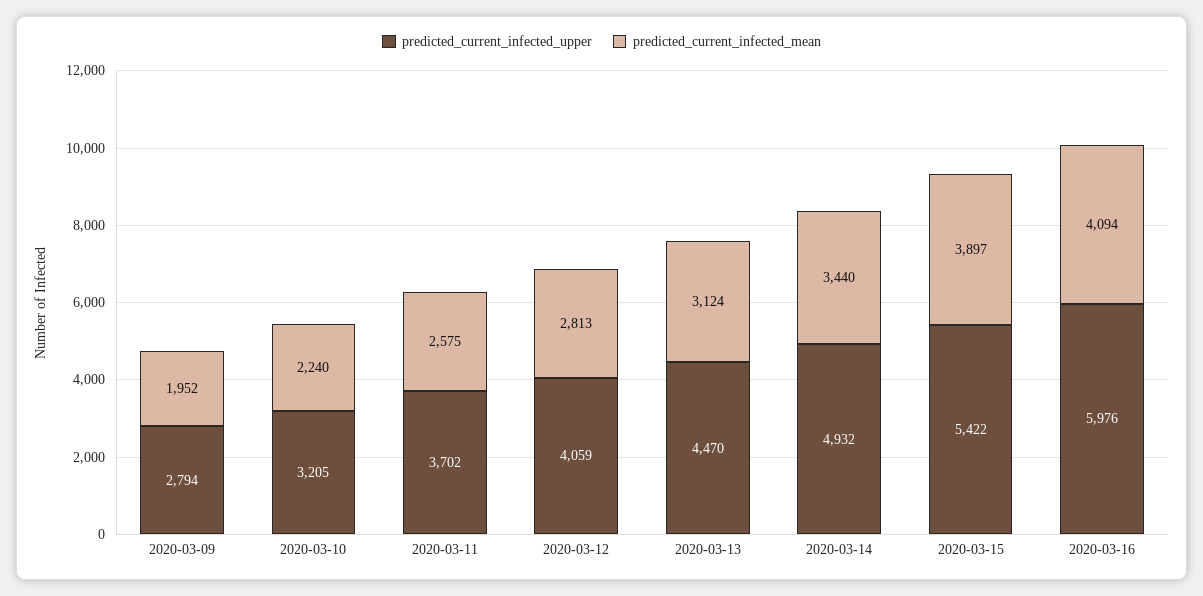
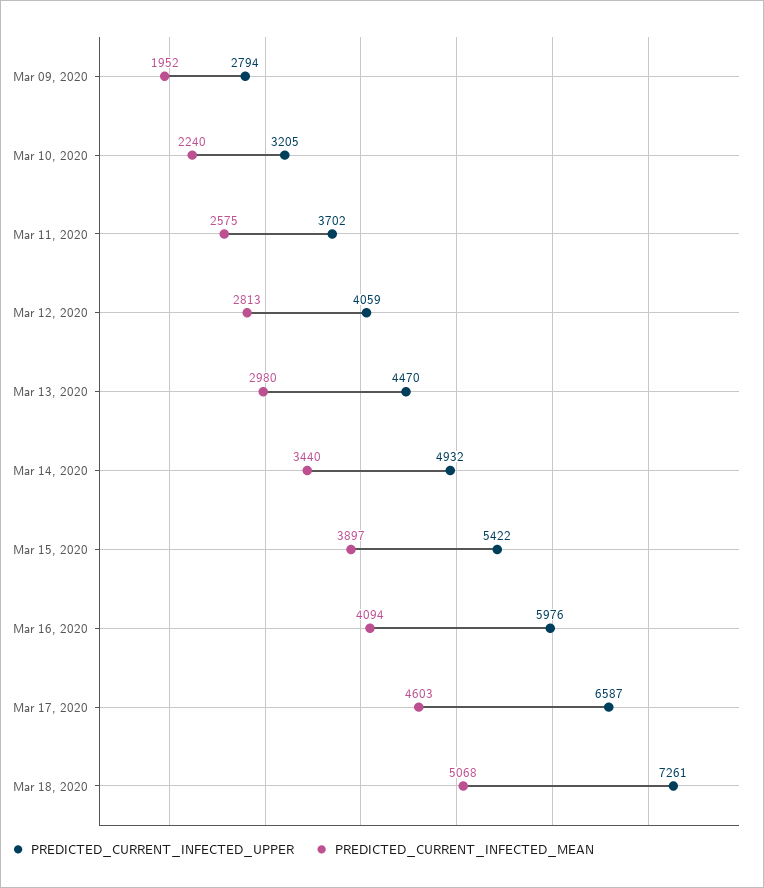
predicted_current_infected_mean, 2020-03-13: 3124 -> 2980
predicted_current_infected_upper, Mar 17, 2020: none -> 6587
predicted_current_infected_mean, Mar 17, 2020: none -> 4603
predicted_current_infected_upper, Mar 18, 2020: none -> 7261
predicted_current_infected_mean, Mar 18, 2020: none -> 5068

